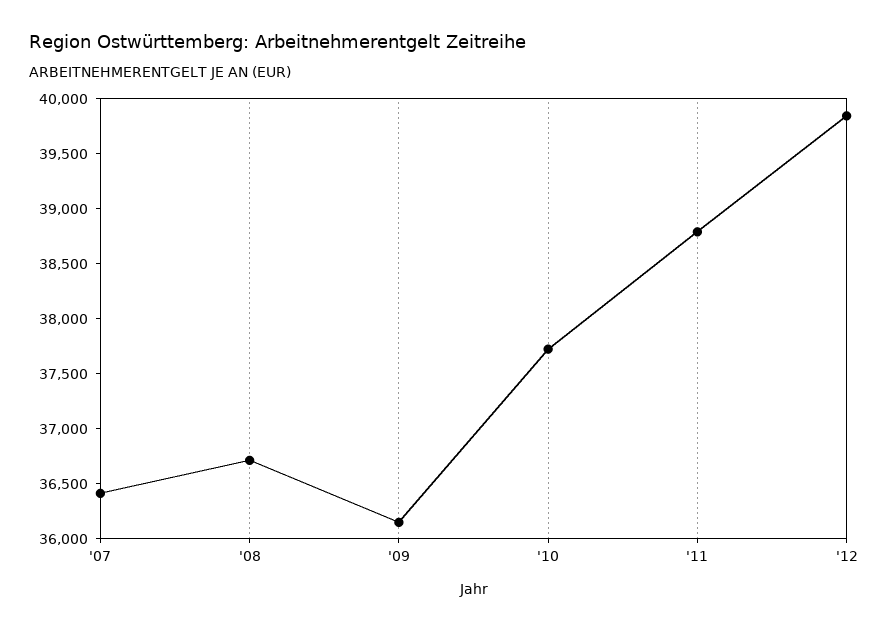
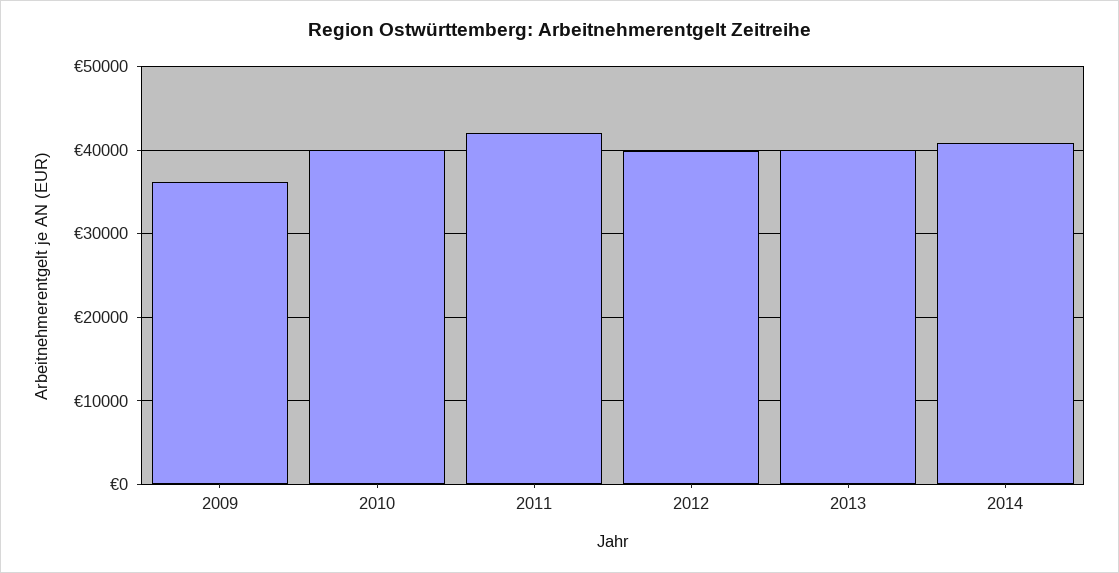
'07: 36400 -> none
'08: 36700 -> none
'10: 37700 -> 40000
'11: 38800 -> 42000
2013: none -> 40000
2014: none -> 41000

